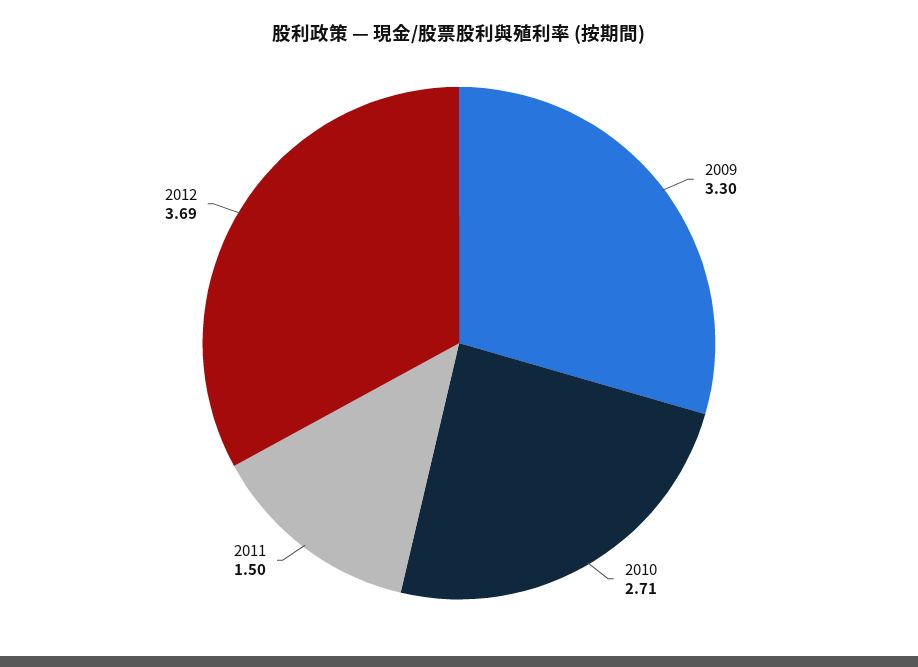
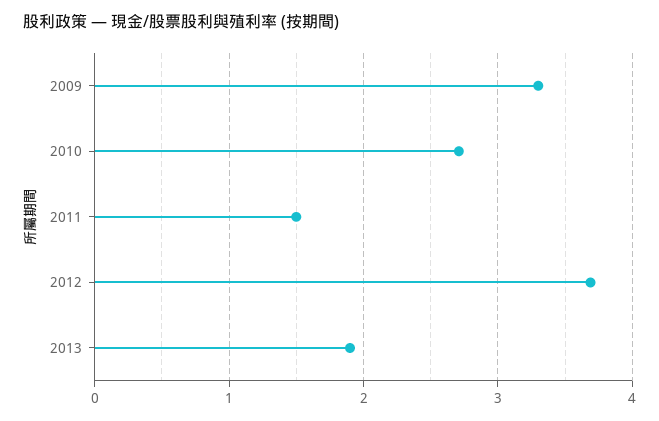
2013: none -> 1.9

